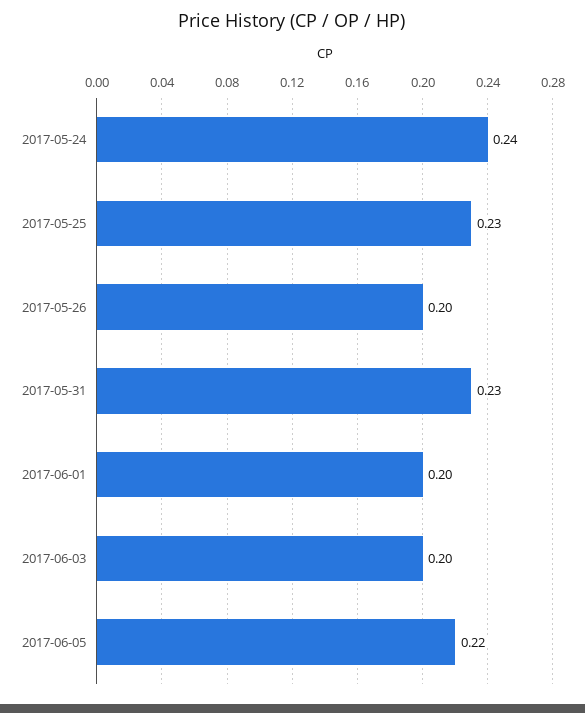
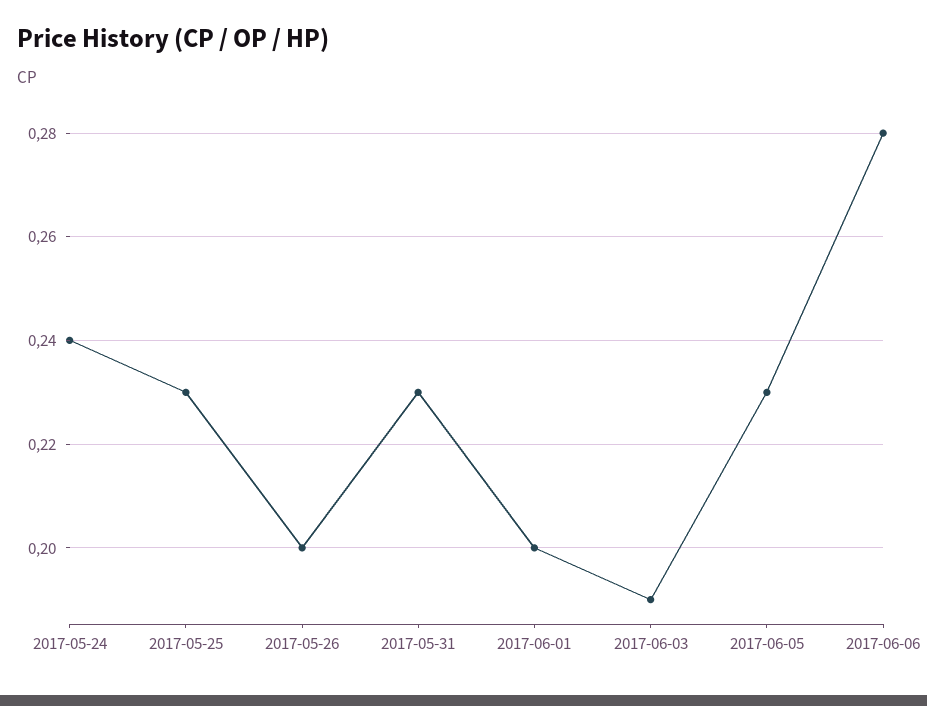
2017-06-03: 0.2 -> 0.19
2017-06-05: 0.22 -> 0.23
2017-06-06: none -> 0.28

